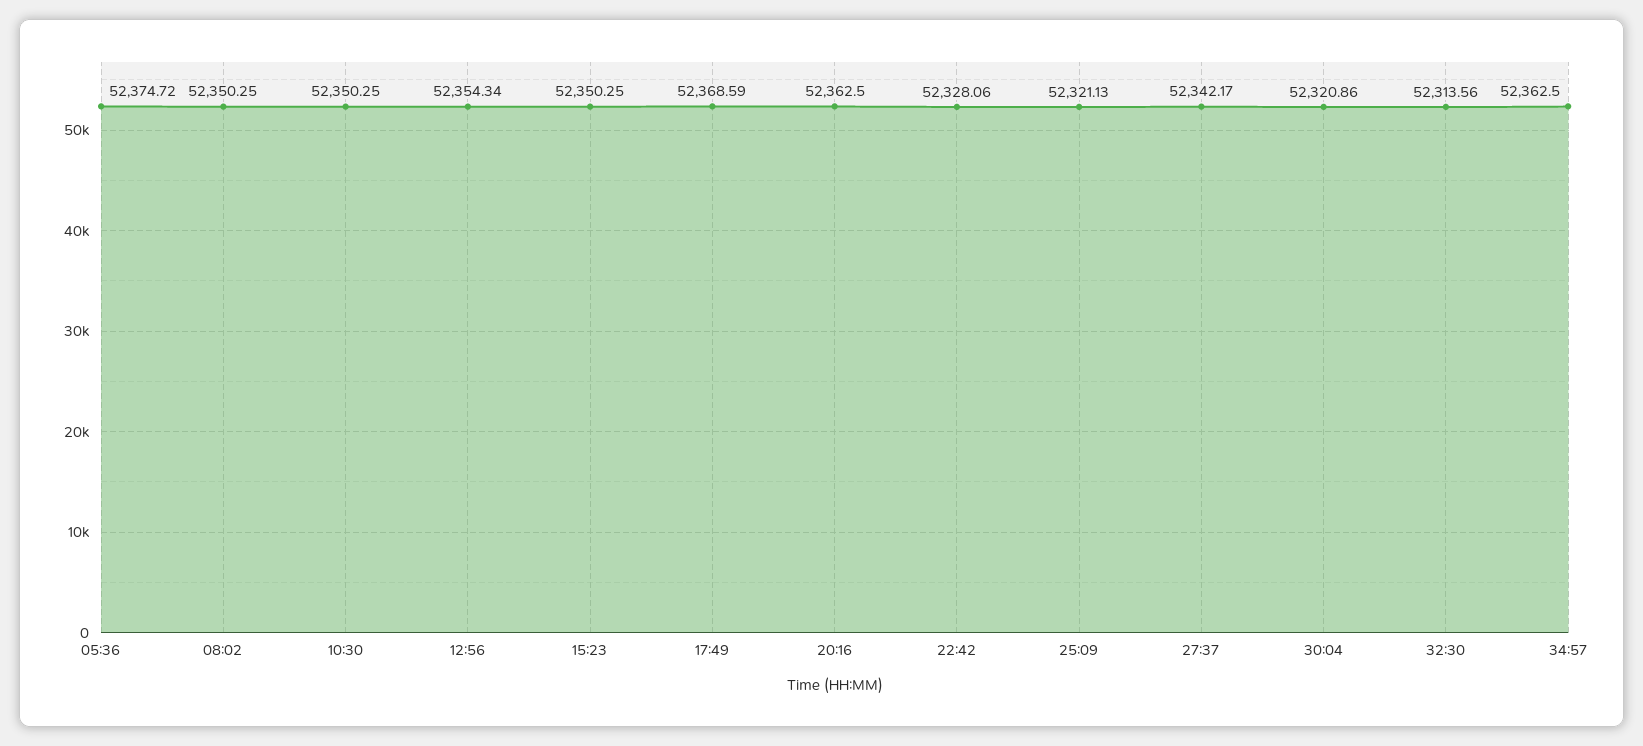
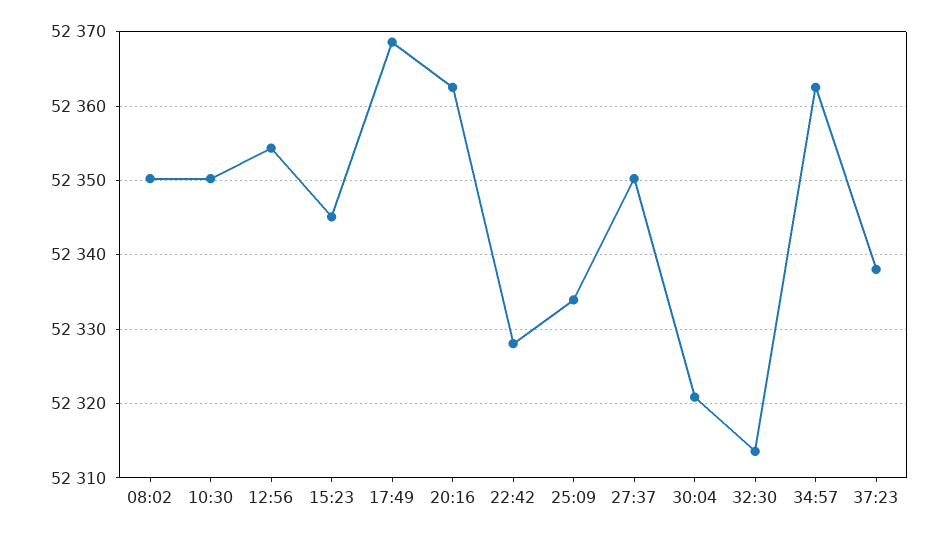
05:36: 52374.72 -> none
15:23: 52350.25 -> 52345
25:09: 52321.13 -> 52334
27:37: 52342.17 -> 52350
37:23: none -> 52338

